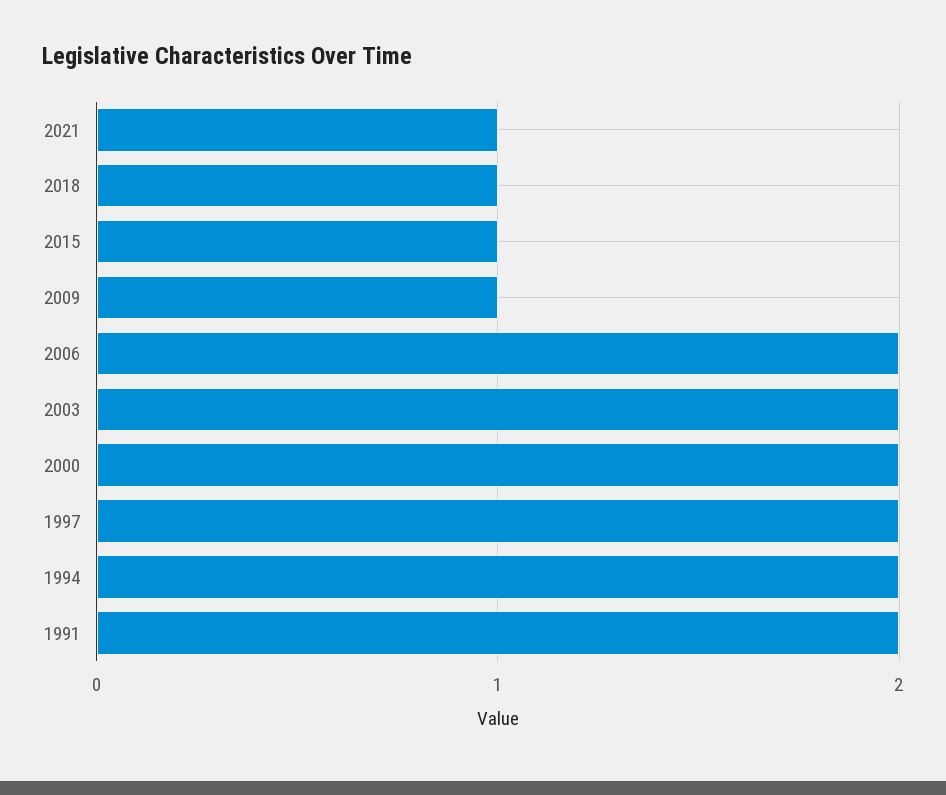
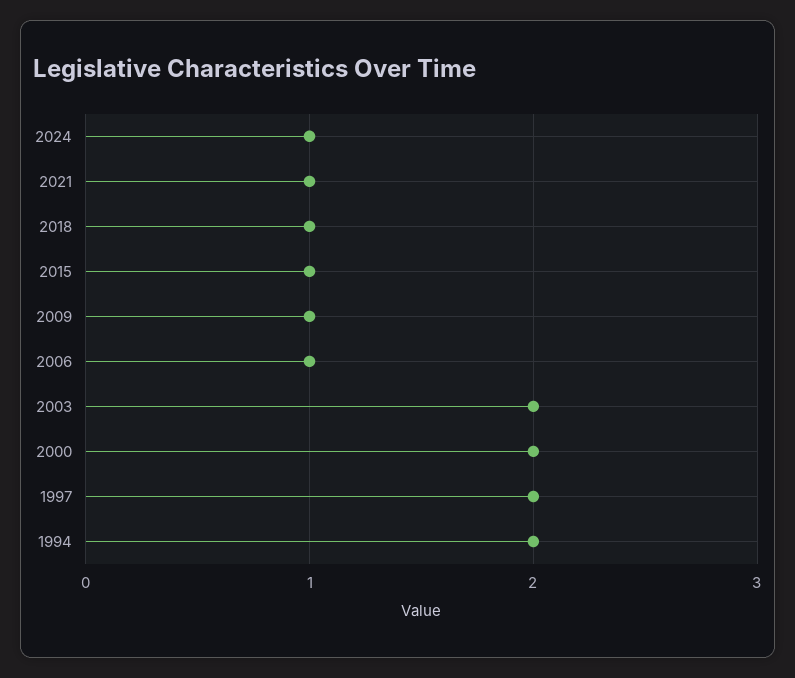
2006: 2 -> 1
1991: 2 -> none
2024: none -> 1

